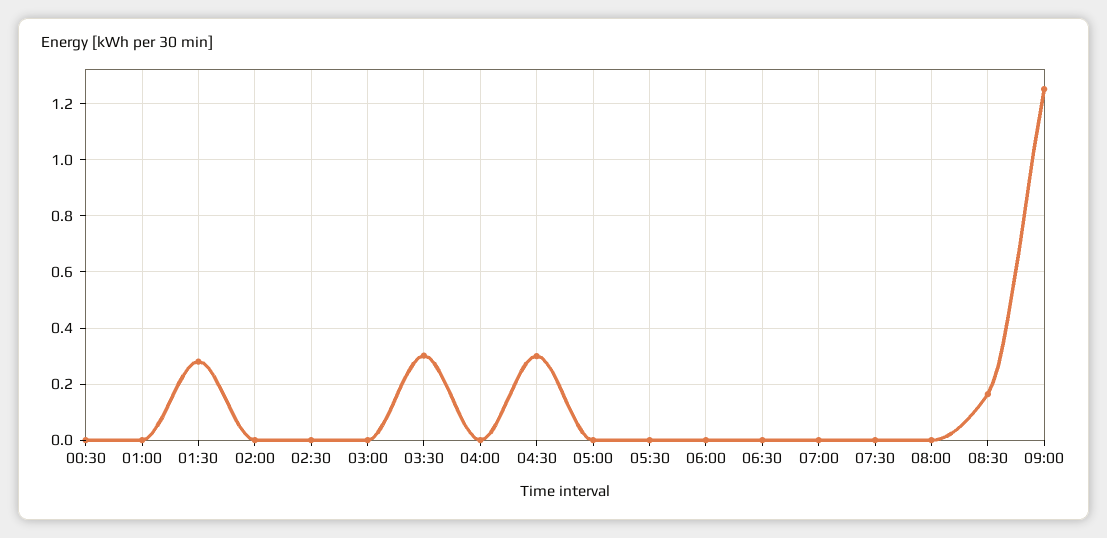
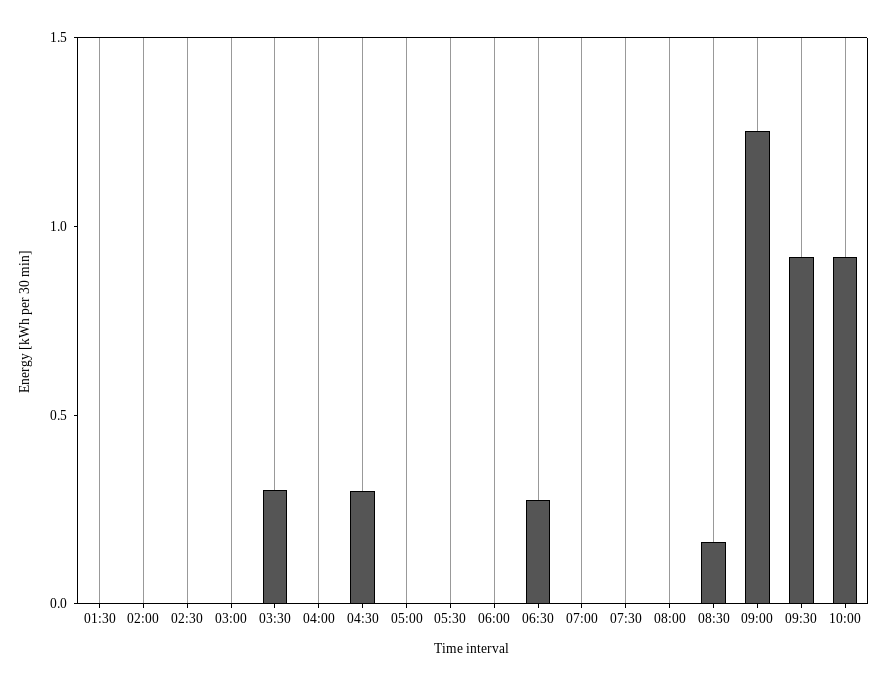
00:30: 0 -> none
01:00: 0 -> none
01:30: 0.275 -> 0
06:30: 0 -> 0.3
09:30: none -> 0.9
10:00: none -> 0.9

